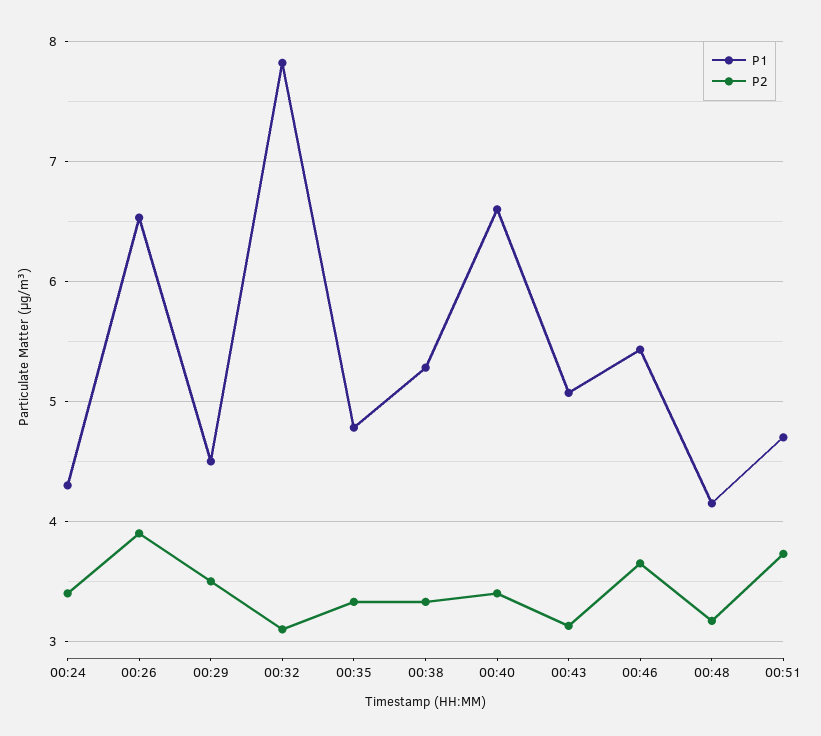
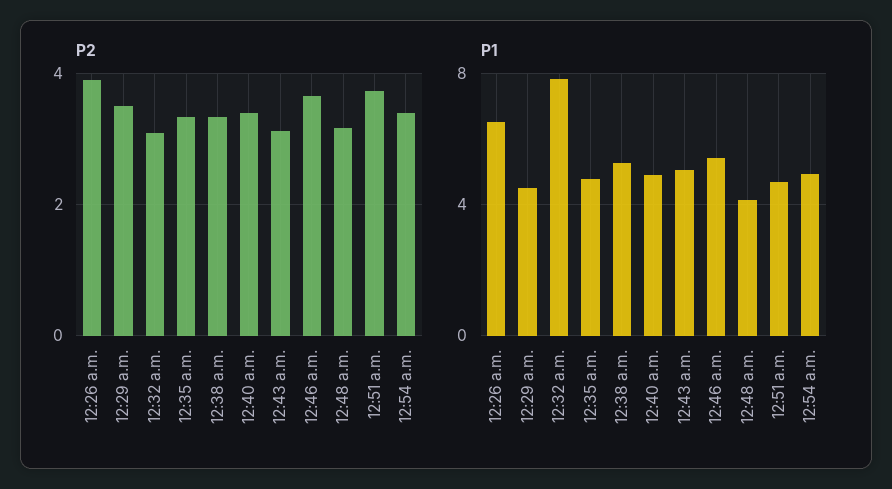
P1, 00:24: 4.3 -> none
P2, 00:24: 3.4 -> none
P1, 00:40: 6.6 -> 5
P2, 12:54 a.m.: none -> 3.4
P1, 12:54 a.m.: none -> 5

